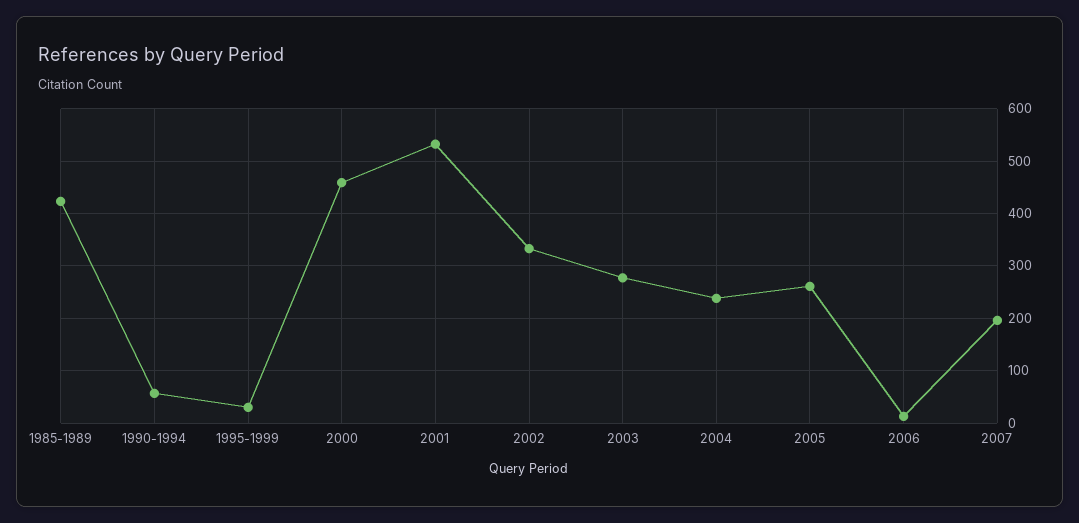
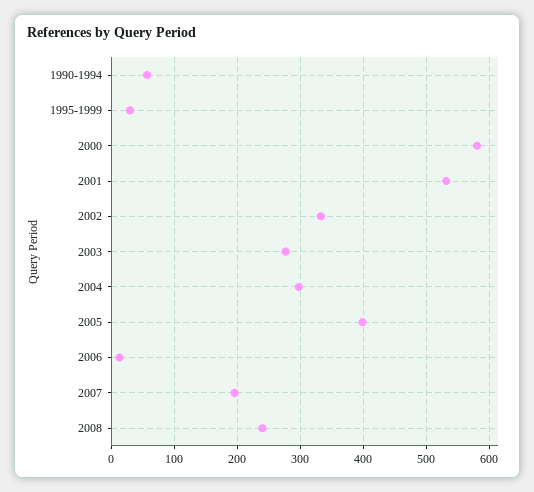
1985-1989: 420 -> none
2000: 460 -> 580
2004: 240 -> 300
2005: 260 -> 400
2008: none -> 240

